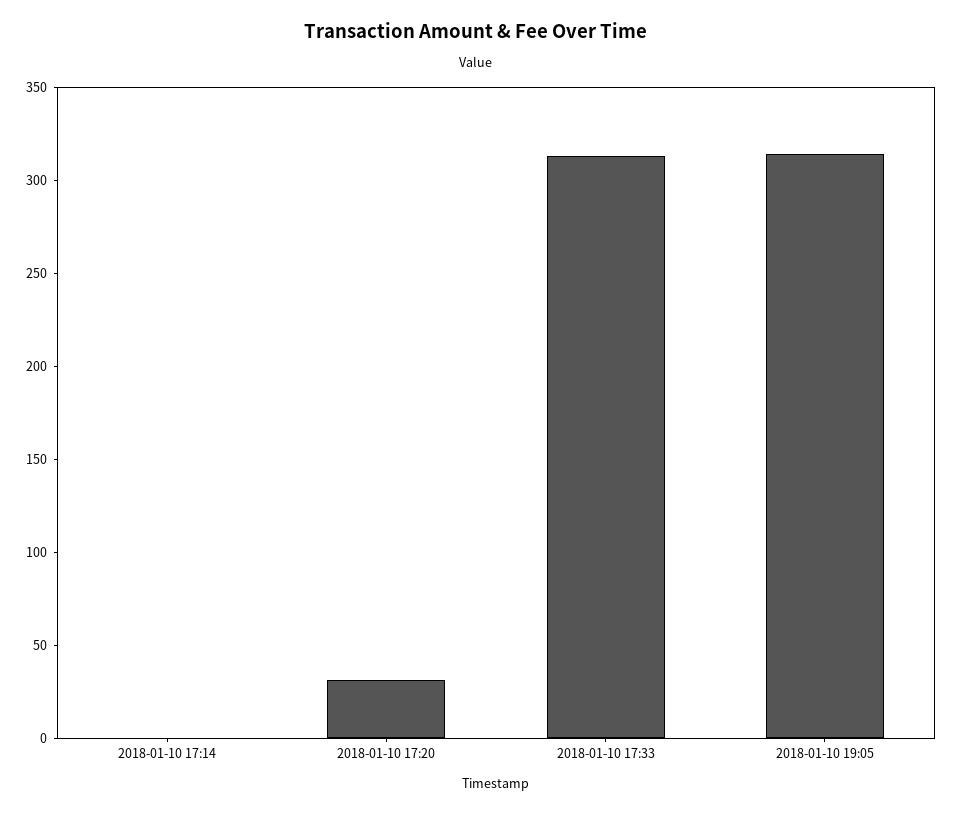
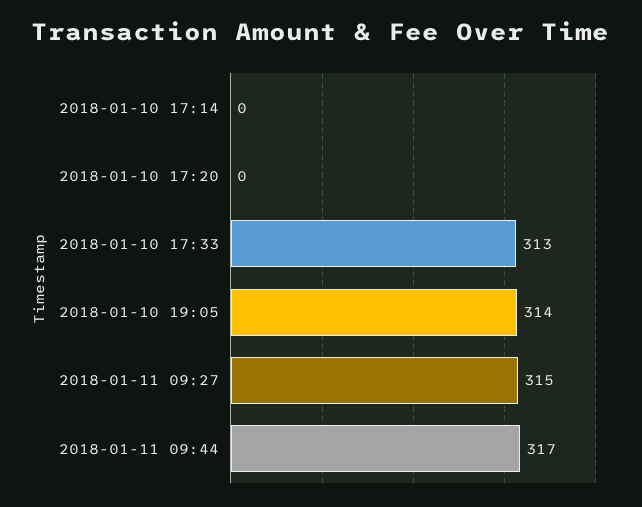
2018-01-10 17:20: 30 -> 0
2018-01-11 09:27: none -> 315
2018-01-11 09:44: none -> 317

